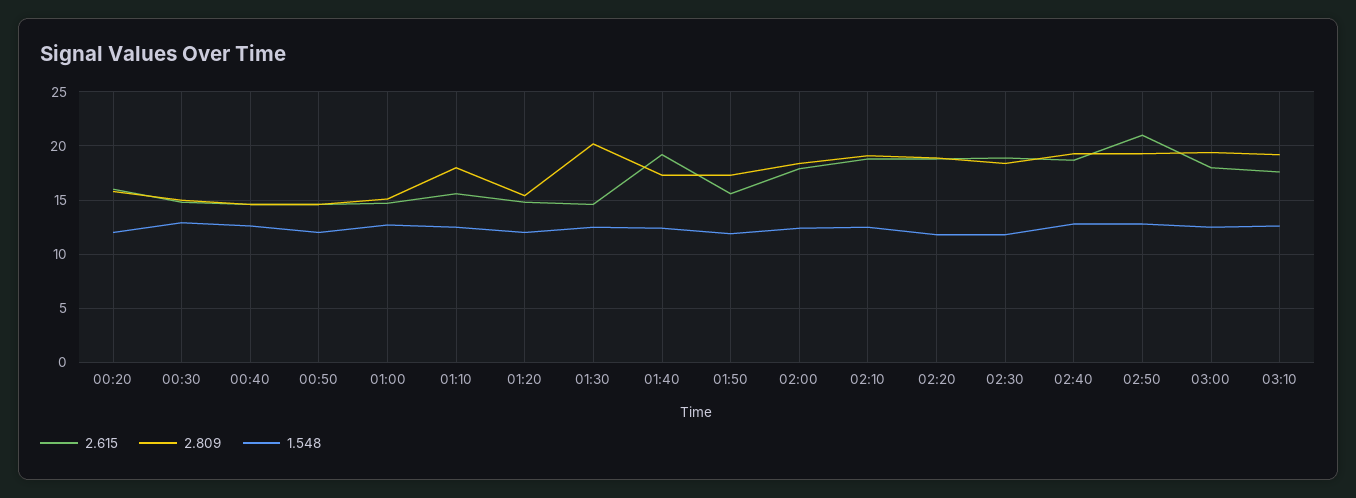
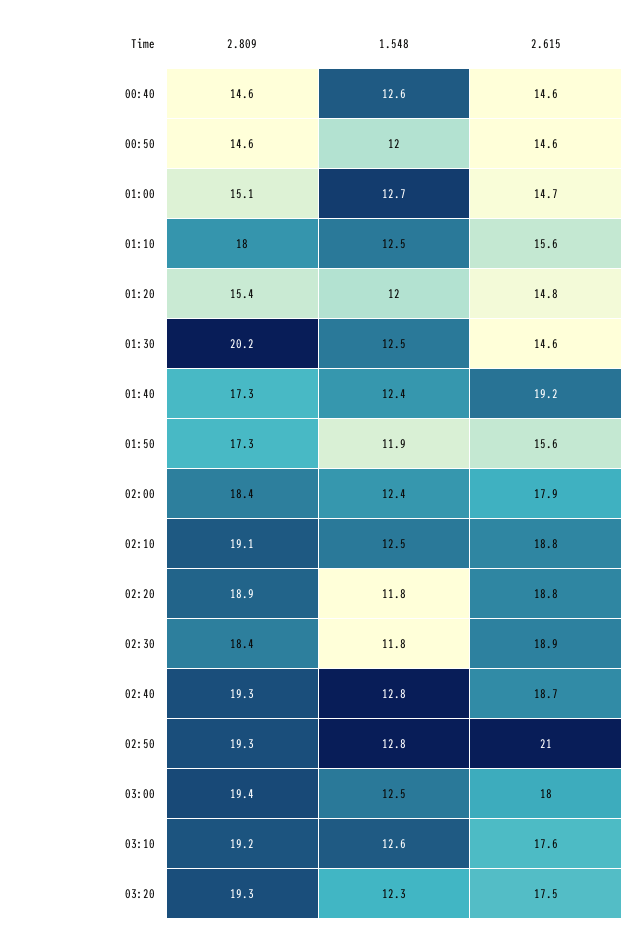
2.615, 00:20: 16 -> none
2.809, 00:20: 16 -> none
1.548, 00:20: 12 -> none
2.615, 00:30: 15 -> none
2.809, 00:30: 15 -> none
1.548, 00:30: 13 -> none
2.809, 03:20: none -> 19.3
1.548, 03:20: none -> 12.3
2.615, 03:20: none -> 17.5

